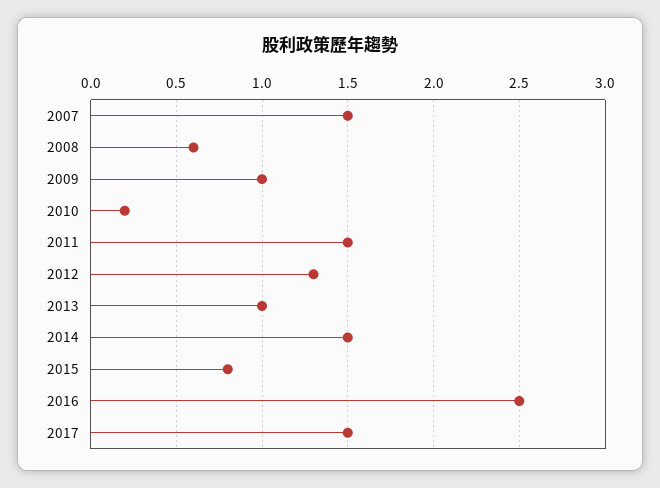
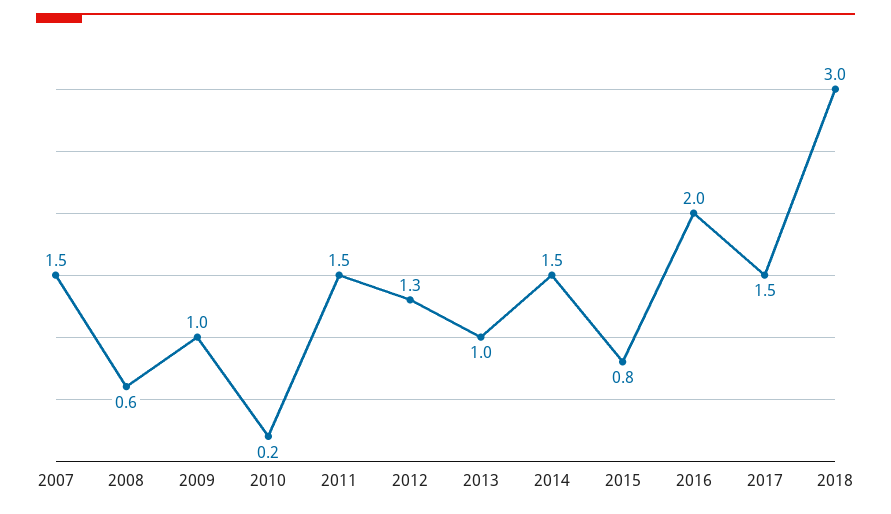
2016: 2.5 -> 2
2018: none -> 3

